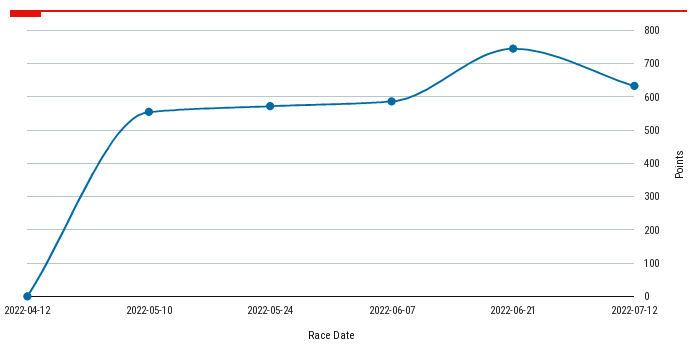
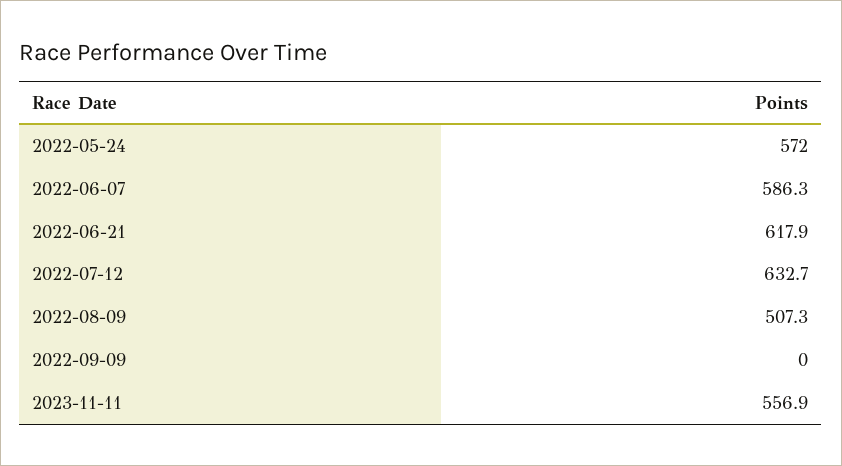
2022-04-12: 0 -> none
2022-05-10: 560 -> none
2022-06-21: 740 -> 617.9
2022-08-09: none -> 507.3
2022-09-09: none -> 0
2023-11-11: none -> 556.9

